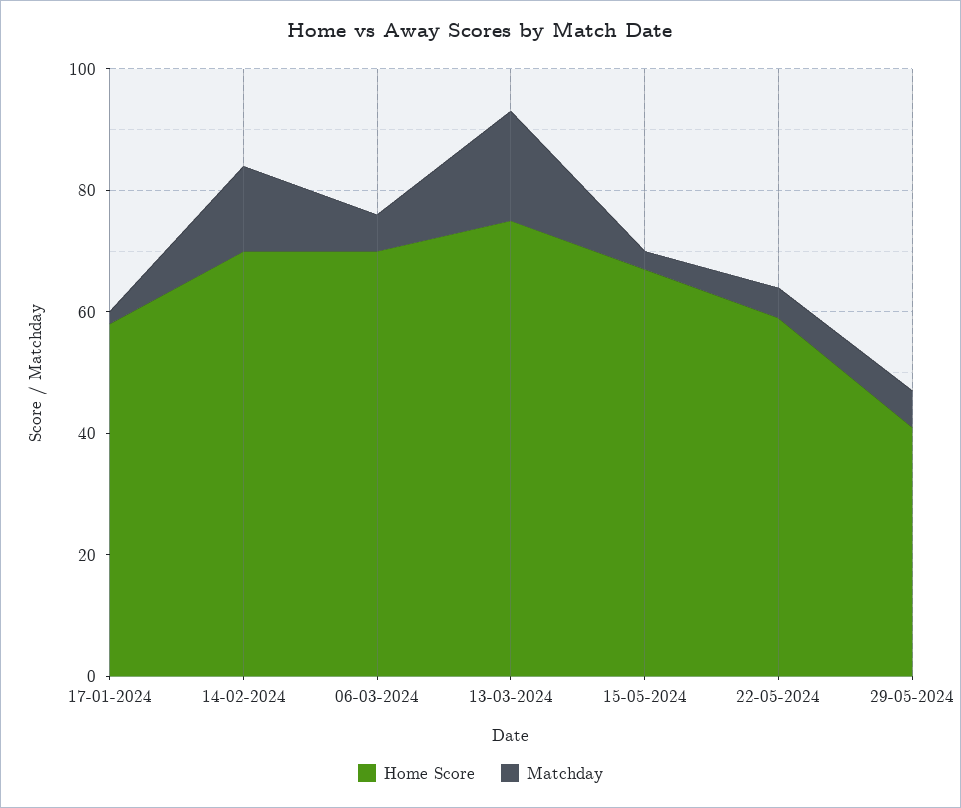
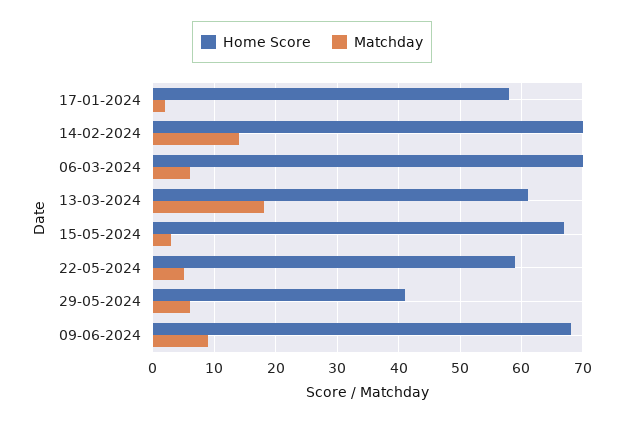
Home Score, 13-03-2024: 75 -> 61
Home Score, 09-06-2024: none -> 68
Matchday, 09-06-2024: none -> 9

